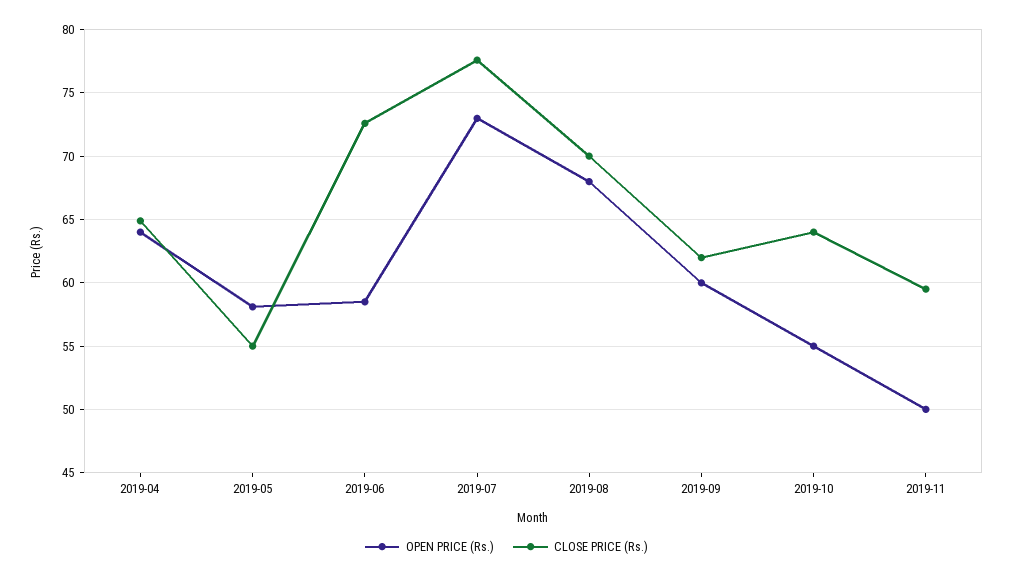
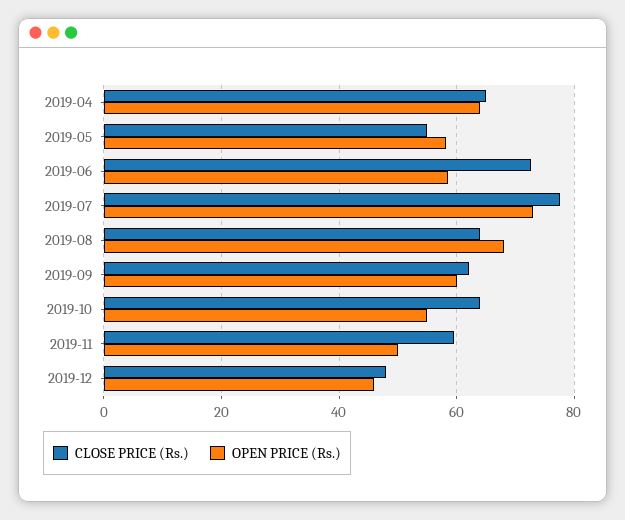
CLOSE PRICE (Rs.), 2019-08: 70 -> 64
CLOSE PRICE (Rs.), 2019-12: none -> 48
OPEN PRICE (Rs.), 2019-12: none -> 46

